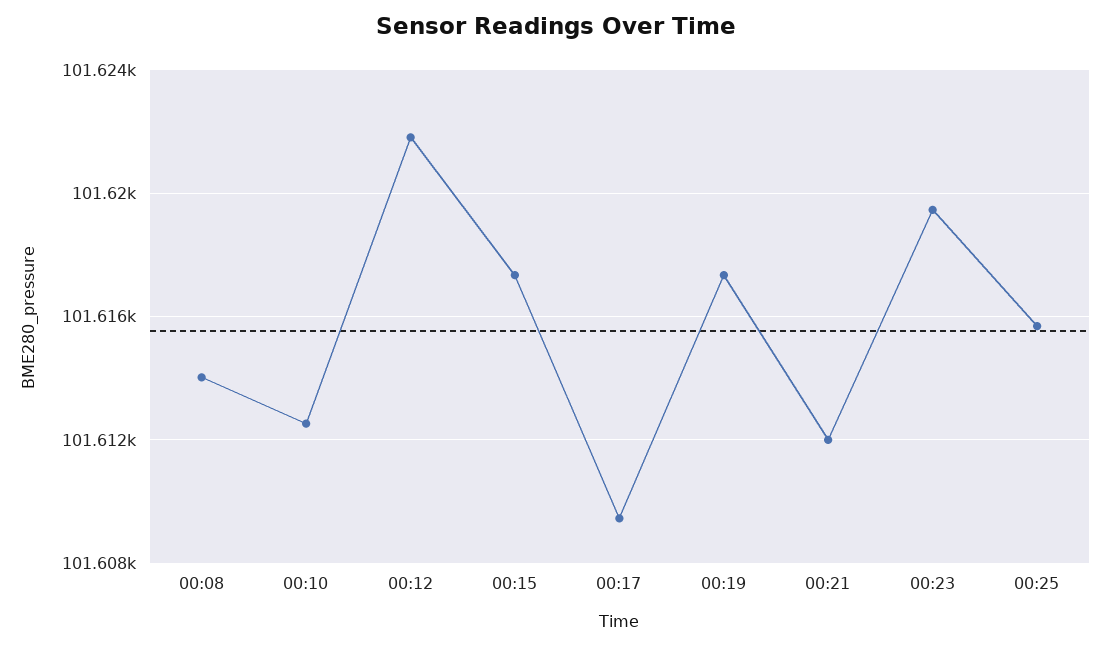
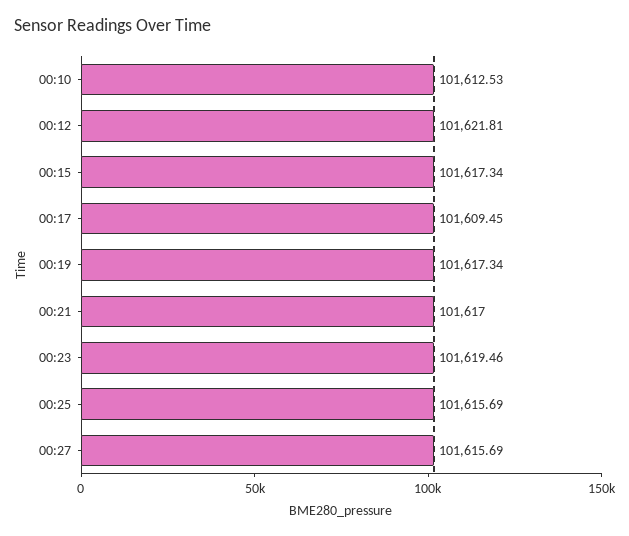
00:08: 101614 -> none
00:21: 101612 -> 101617
00:27: none -> 101615.69

